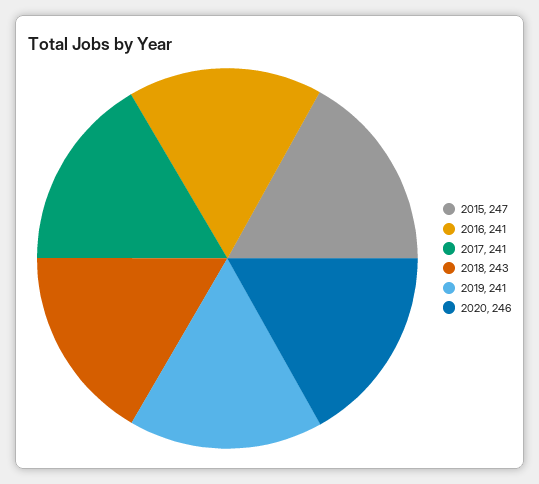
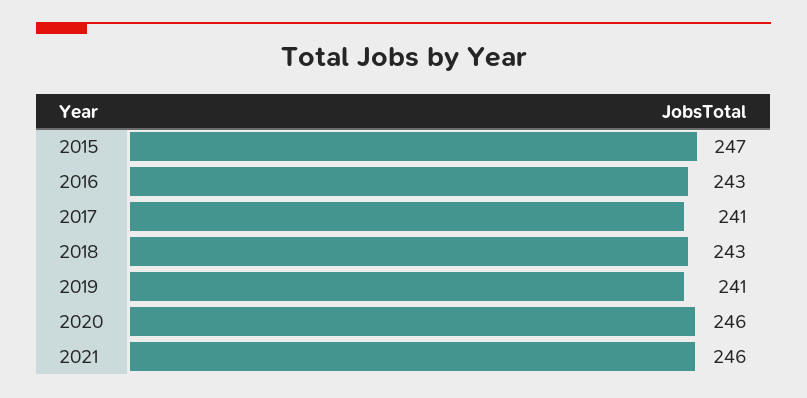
2016: 241 -> 243
2021: none -> 246

